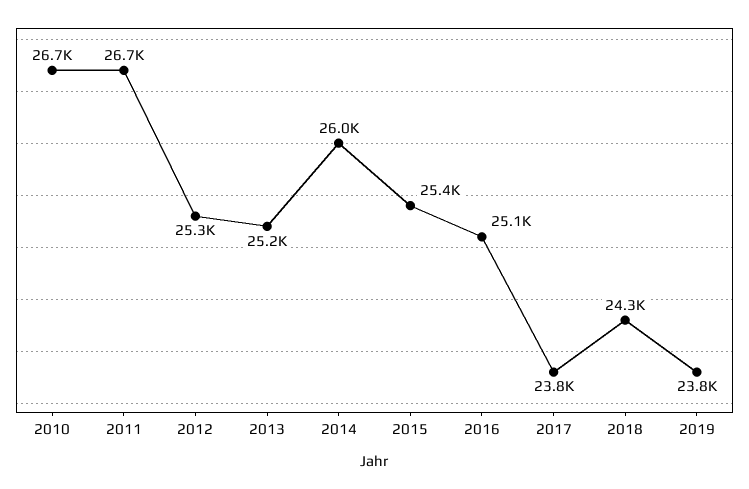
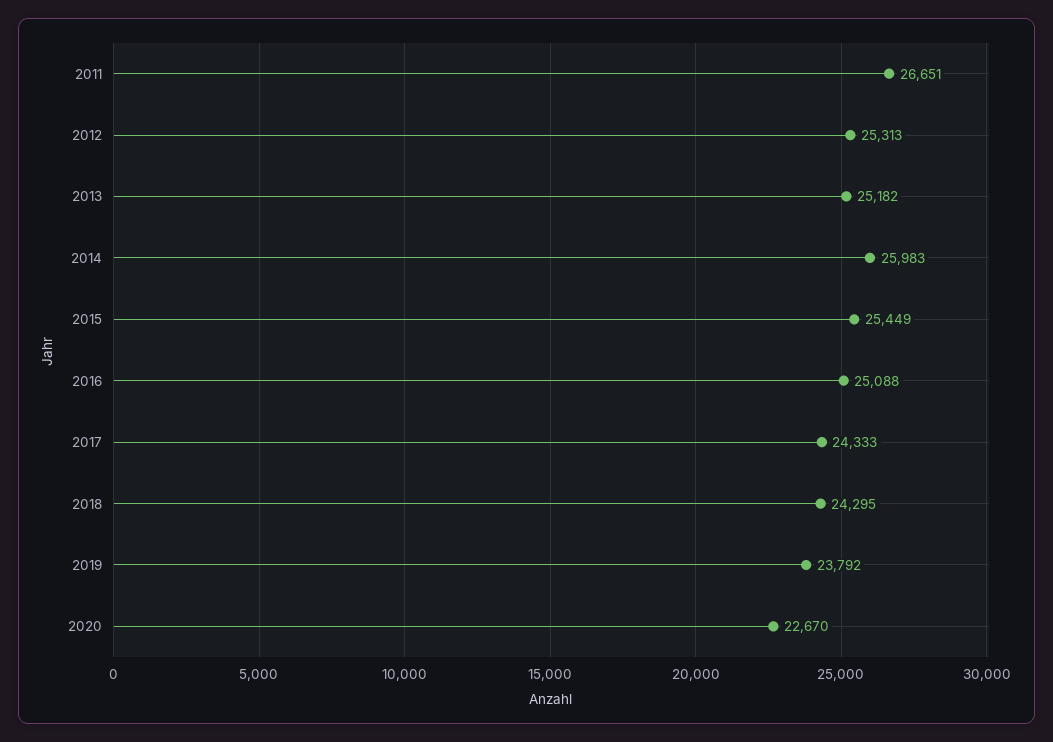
2010: 26700 -> none
2017: 23800 -> 24333
2020: none -> 22670

